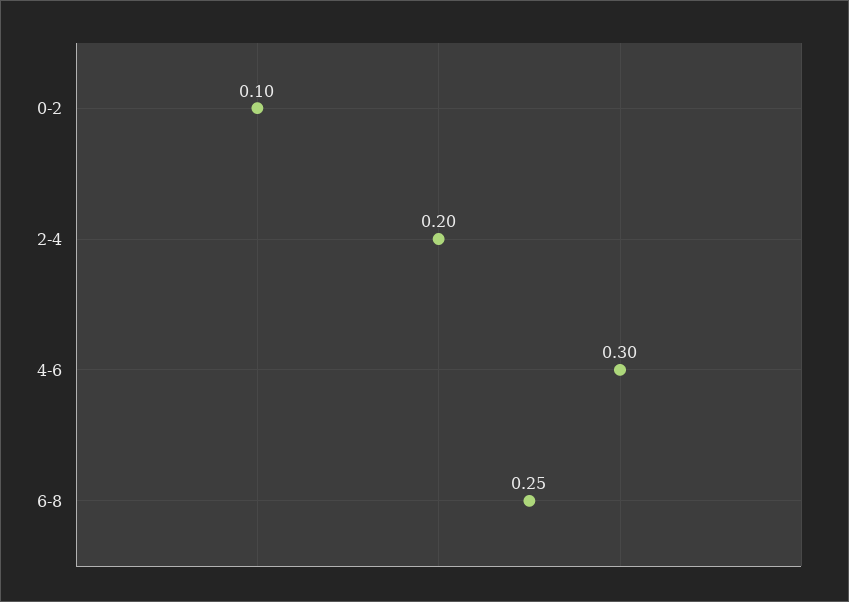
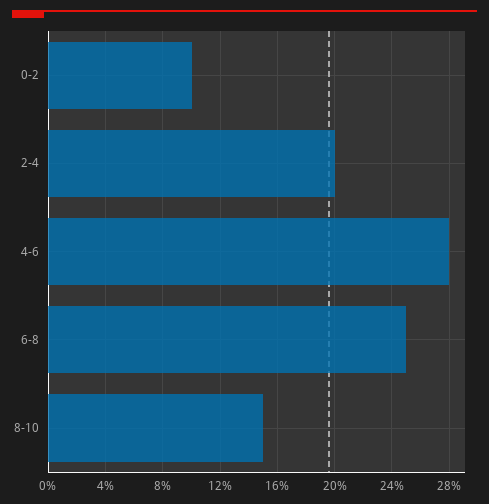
4-6: 0.3 -> 0.28
8-10: none -> 0.15

